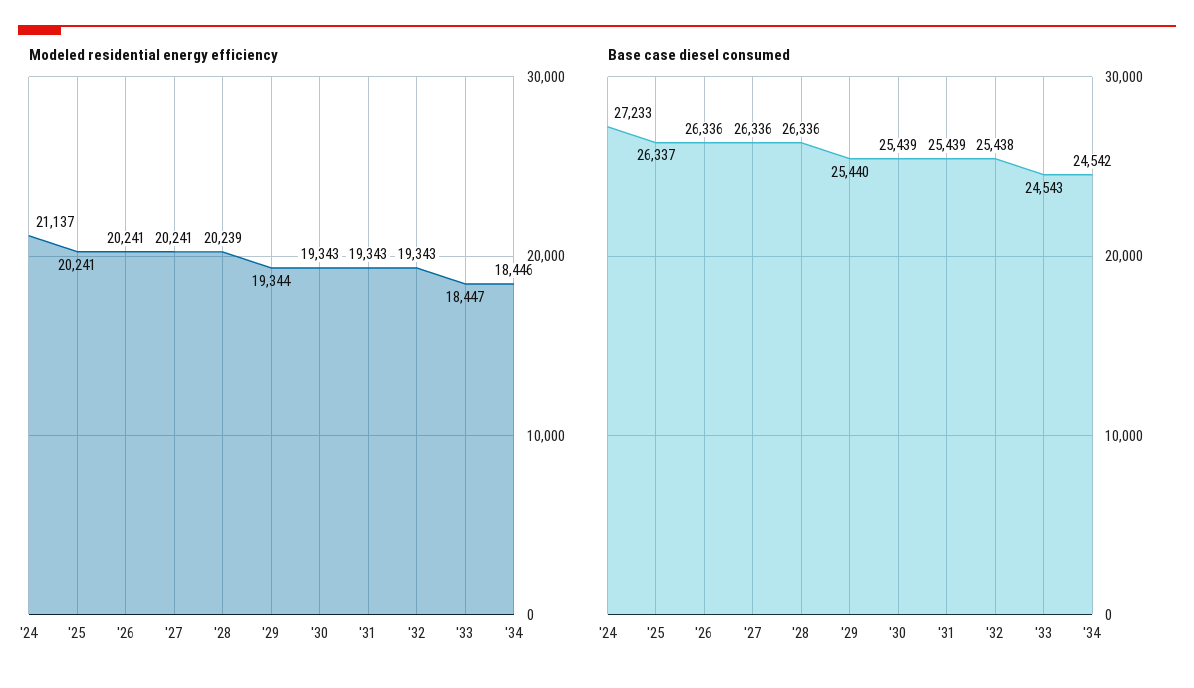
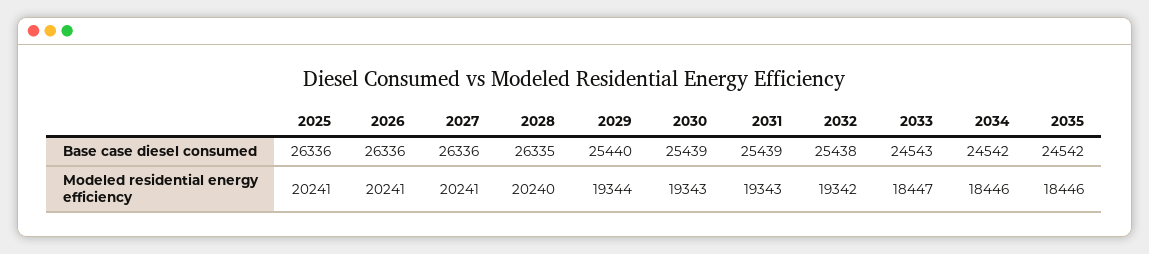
Modeled residential energy efficiency, '24: 21137 -> none
Modeled residential energy efficiency, '28: 20239 -> 20240
Modeled residential energy efficiency, '32: 19343 -> 19342
Base case diesel consumed, '24: 27233 -> none
Base case diesel consumed, '25: 26337 -> 26336
Base case diesel consumed, '28: 26336 -> 26335
Base case diesel consumed, 2035: none -> 24542
Modeled residential energy efficiency, 2035: none -> 18446

